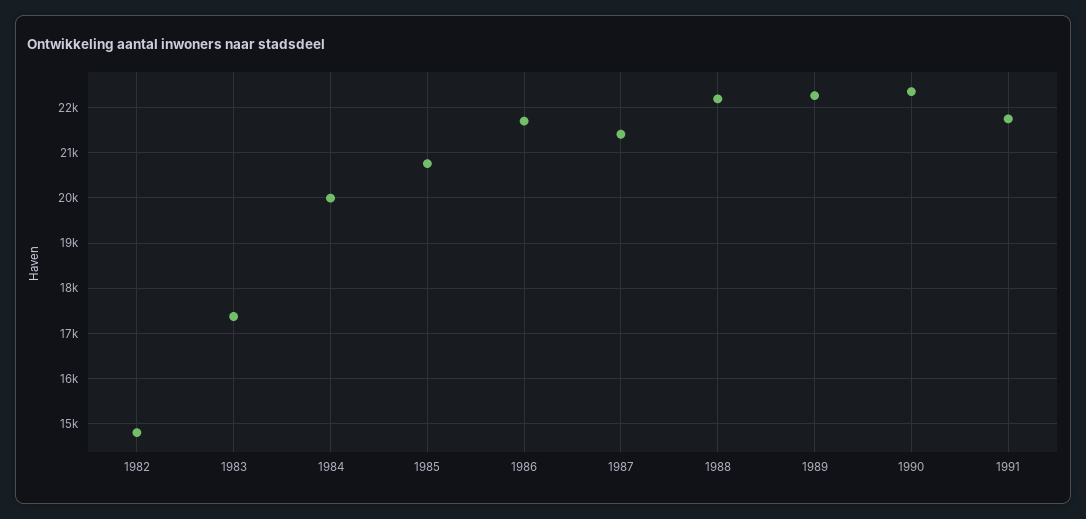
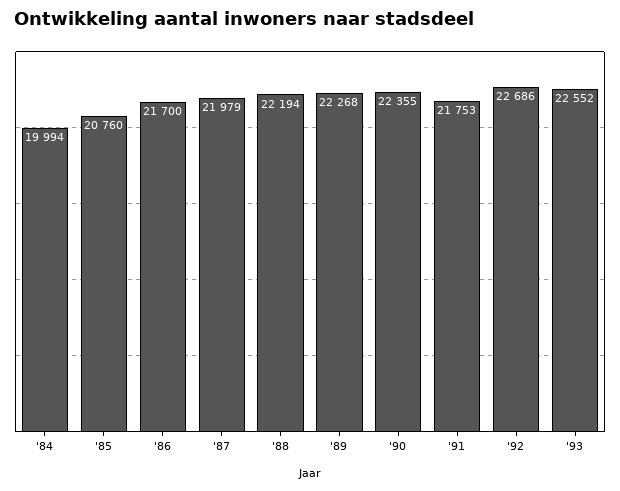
1982: 14800 -> none
1983: 17400 -> none
1987: 21400 -> 21979
'92: none -> 22686
'93: none -> 22552

